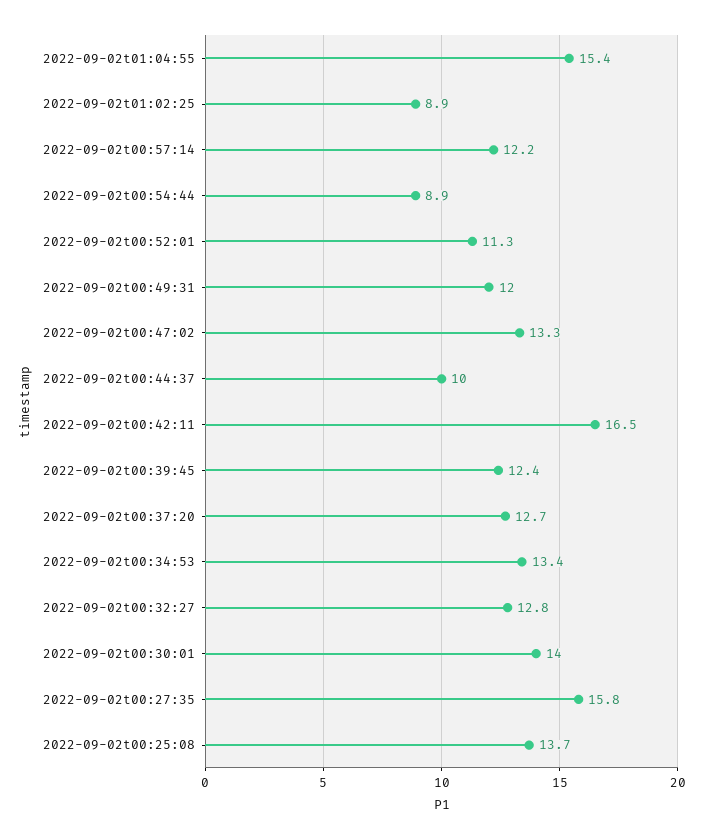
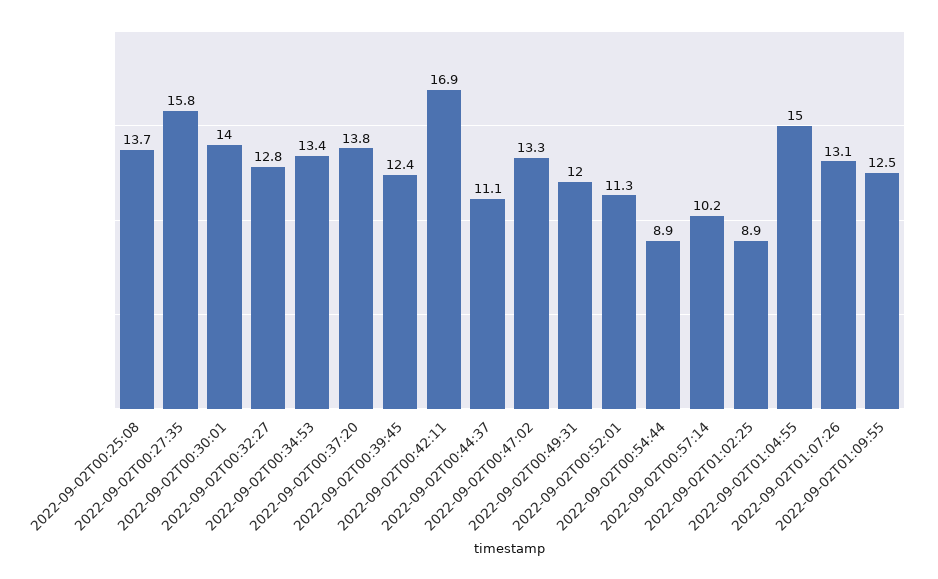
2022-09-02t01:04:55: 15.4 -> 15
2022-09-02t00:57:14: 12.2 -> 10.2
2022-09-02t00:44:37: 10 -> 11.1
2022-09-02t00:42:11: 16.5 -> 16.9
2022-09-02t00:37:20: 12.7 -> 13.8
2022-09-02T01:07:26: none -> 13.1
2022-09-02T01:09:55: none -> 12.5

